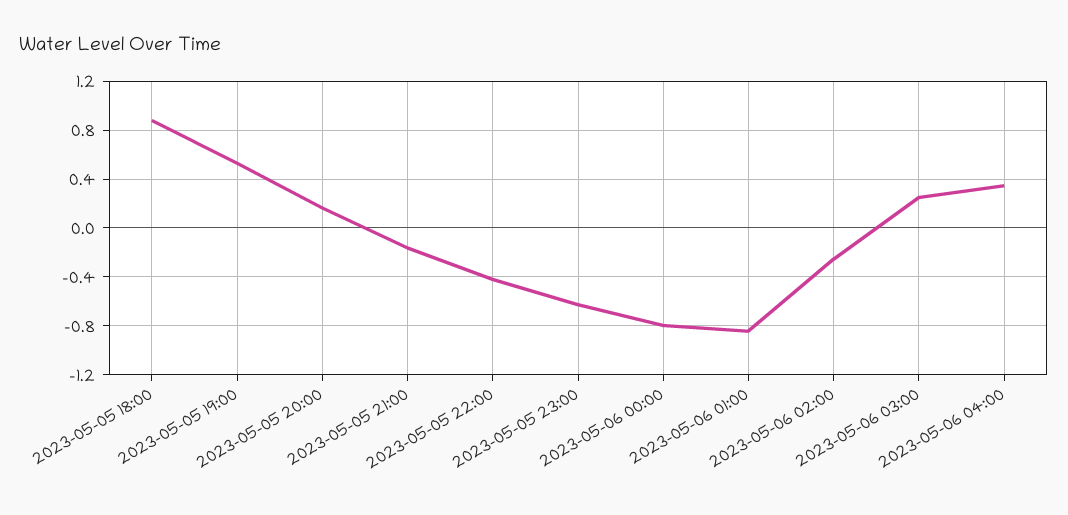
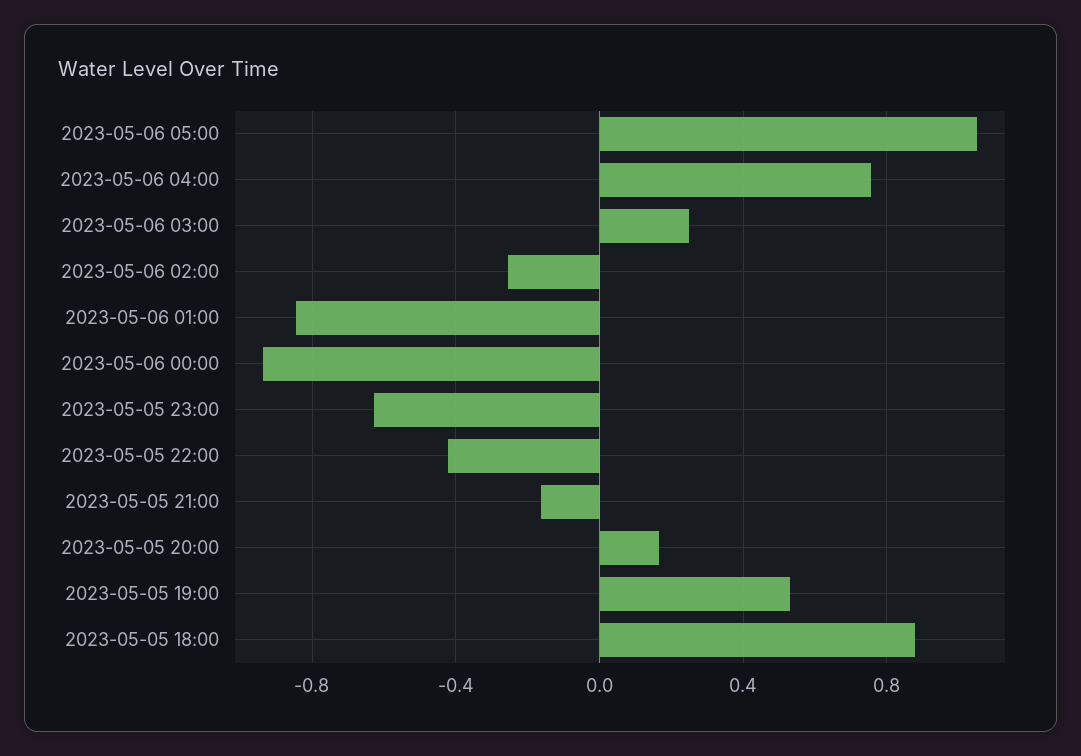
2023-05-06 00:00: -0.8 -> -0.95
2023-05-06 04:00: 0.35 -> 0.75
2023-05-06 05:00: none -> 1.05

